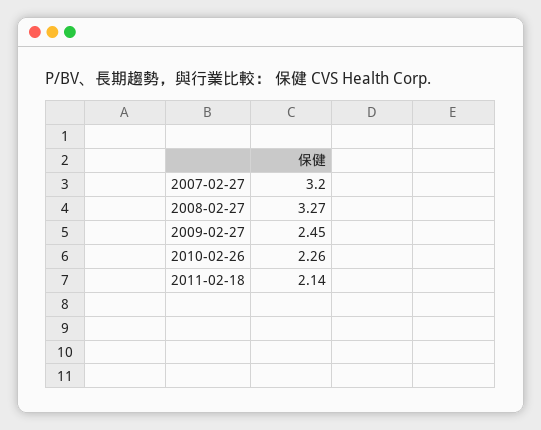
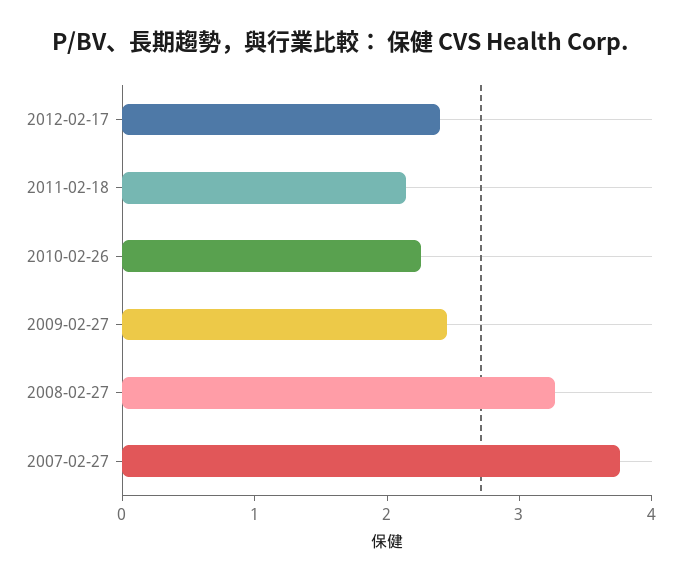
2007-02-27: 3.2 -> 3.8
2012-02-17: none -> 2.4

